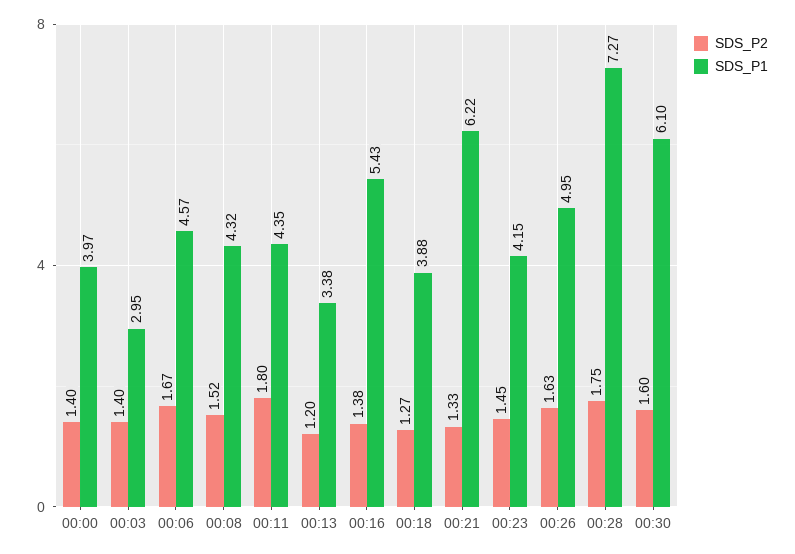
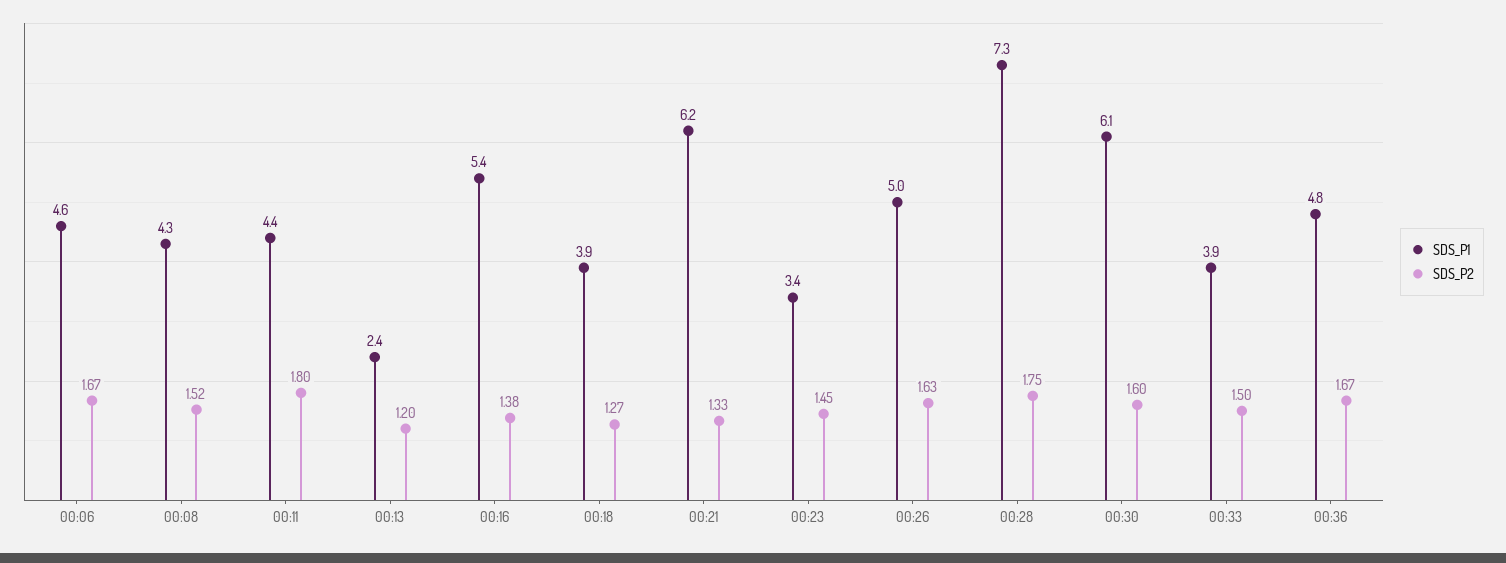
SDS_P2, 00:00: 1.4 -> none
SDS_P1, 00:00: 3.97 -> none
SDS_P2, 00:03: 1.4 -> none
SDS_P1, 00:03: 2.95 -> none
SDS_P1, 00:13: 3.38 -> 2.4
SDS_P1, 00:23: 4.15 -> 3.4
SDS_P1, 00:33: none -> 3.9
SDS_P2, 00:33: none -> 1.5
SDS_P1, 00:36: none -> 4.8
SDS_P2, 00:36: none -> 1.67

